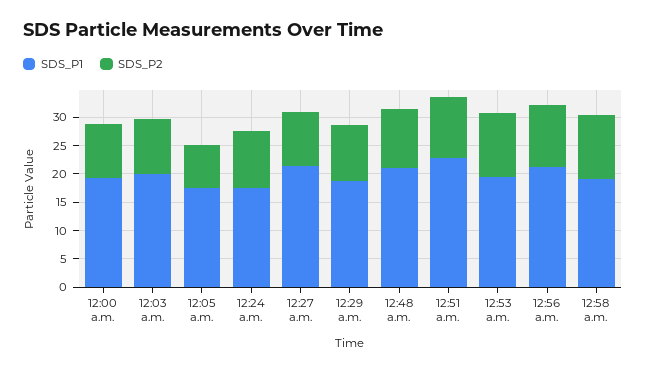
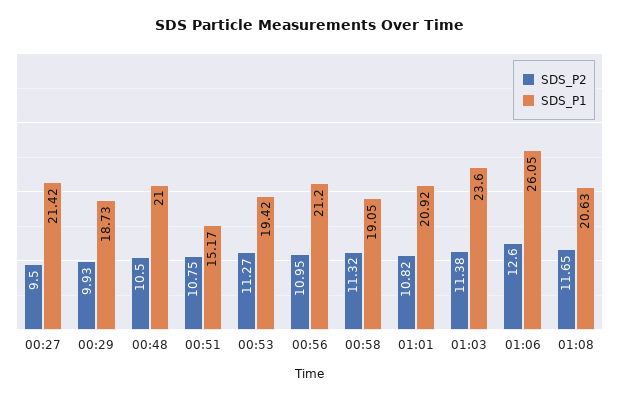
SDS_P1, 12:00 a.m.: 20 -> none
SDS_P2, 12:00 a.m.: 10 -> none
SDS_P1, 12:03 a.m.: 20 -> none
SDS_P2, 12:03 a.m.: 10 -> none
SDS_P1, 12:05 a.m.: 17.5 -> none
SDS_P2, 12:05 a.m.: 7.5 -> none
SDS_P1, 12:24 a.m.: 17.5 -> none
SDS_P2, 12:24 a.m.: 10 -> none
SDS_P1, 12:51 a.m.: 22.5 -> 15.17
SDS_P2, 01:01: none -> 10.82
SDS_P1, 01:01: none -> 20.92
SDS_P2, 01:03: none -> 11.38
SDS_P1, 01:03: none -> 23.6
SDS_P2, 01:06: none -> 12.6
SDS_P1, 01:06: none -> 26.05
SDS_P2, 01:08: none -> 11.65
SDS_P1, 01:08: none -> 20.63

